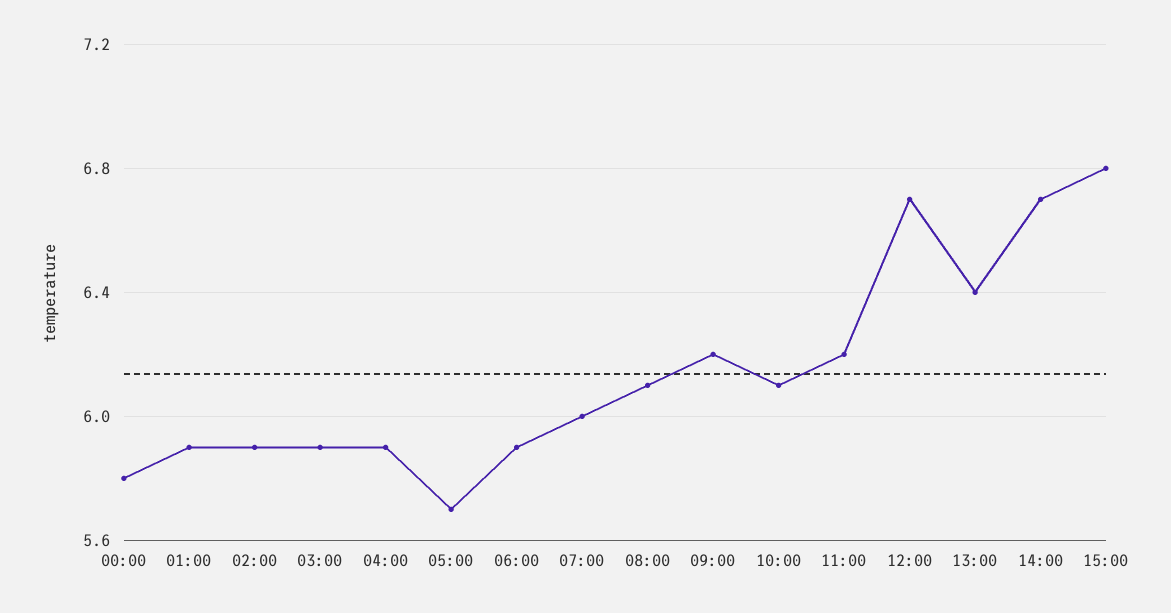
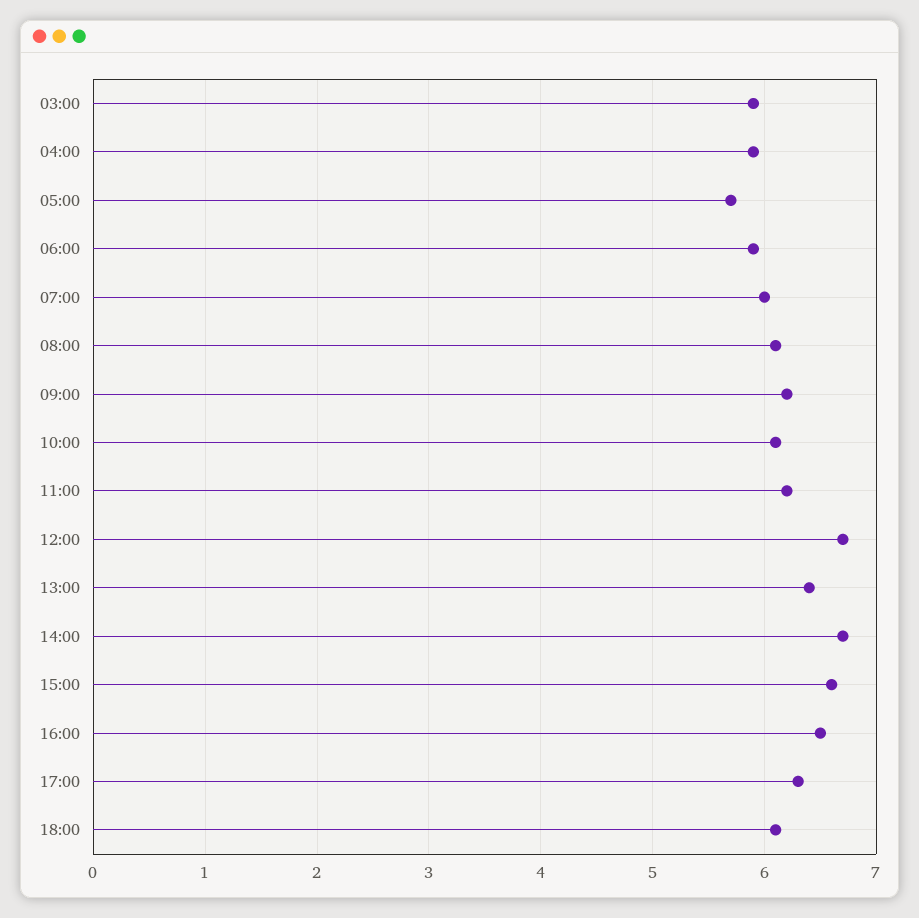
00:00: 5.8 -> none
01:00: 5.9 -> none
02:00: 5.9 -> none
15:00: 6.8 -> 6.6
16:00: none -> 6.5
17:00: none -> 6.3
18:00: none -> 6.1

